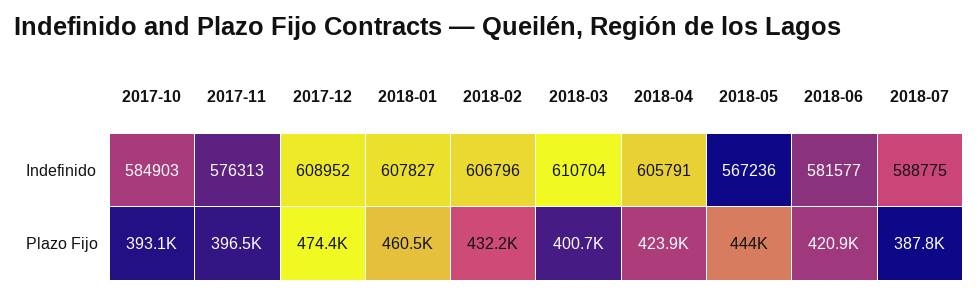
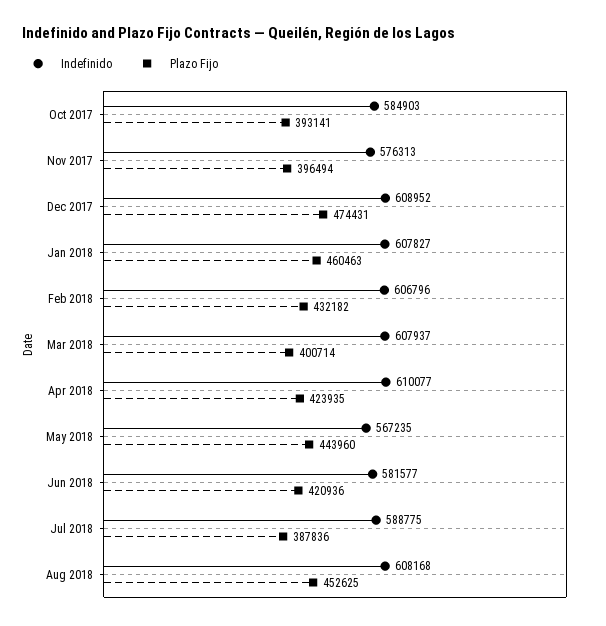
Indefinido, 2018-03: 610704 -> 607937
Indefinido, 2018-04: 605791 -> 610077
Indefinido, 2018-05: 567236 -> 567235
Indefinido, Aug 2018: none -> 608168
Plazo Fijo, Aug 2018: none -> 452625

